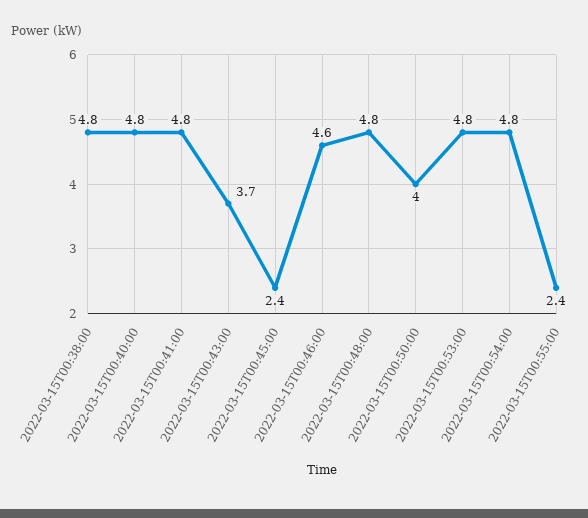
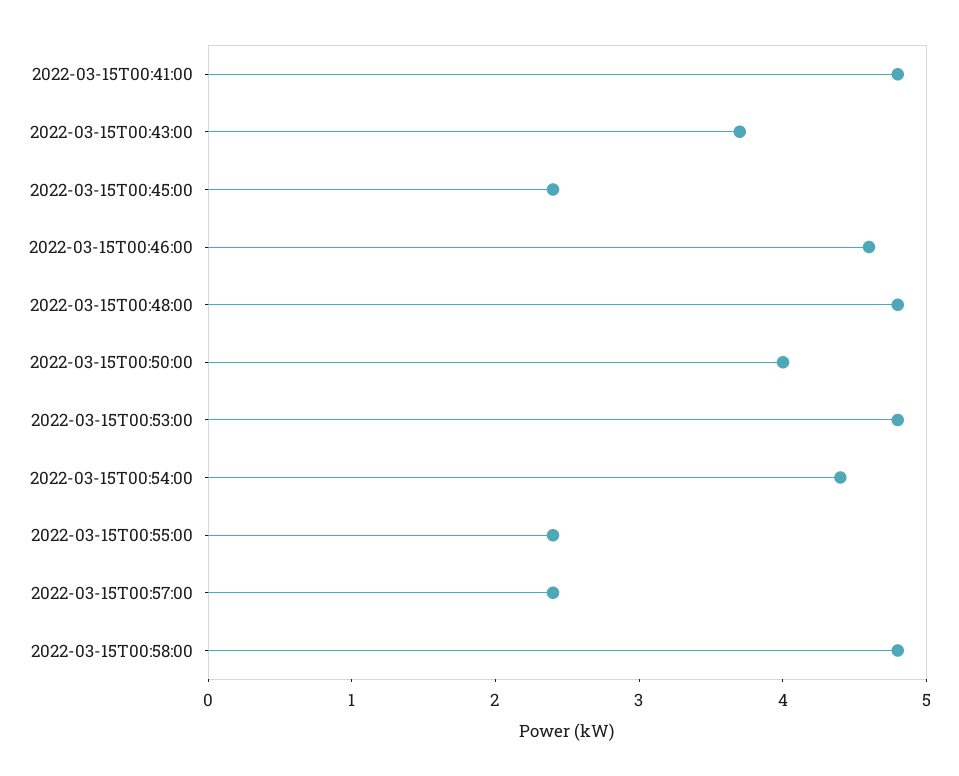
2022-03-15T00:38:00: 4.8 -> none
2022-03-15T00:40:00: 4.8 -> none
2022-03-15T00:54:00: 4.8 -> 4.4
2022-03-15T00:57:00: none -> 2.4
2022-03-15T00:58:00: none -> 4.8

